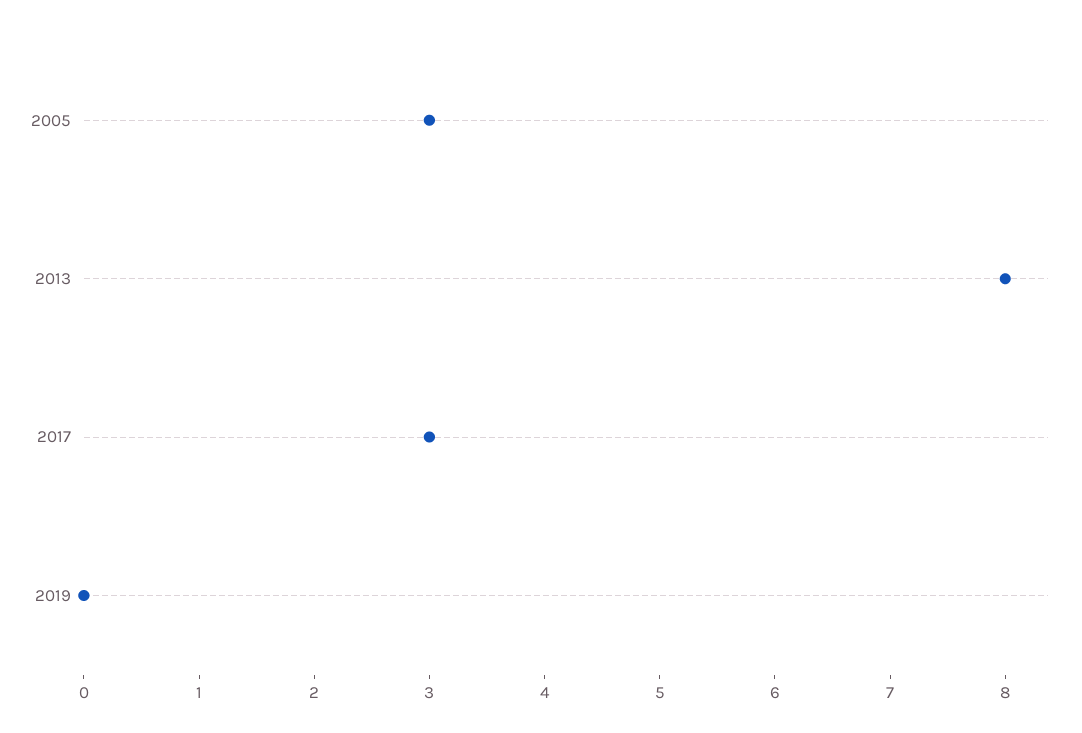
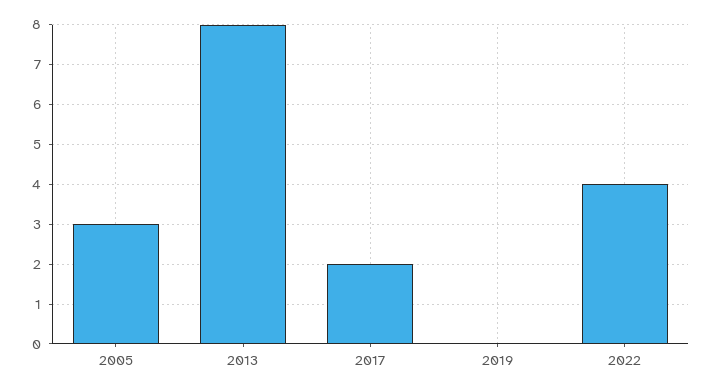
2017: 3 -> 2
2022: none -> 4

